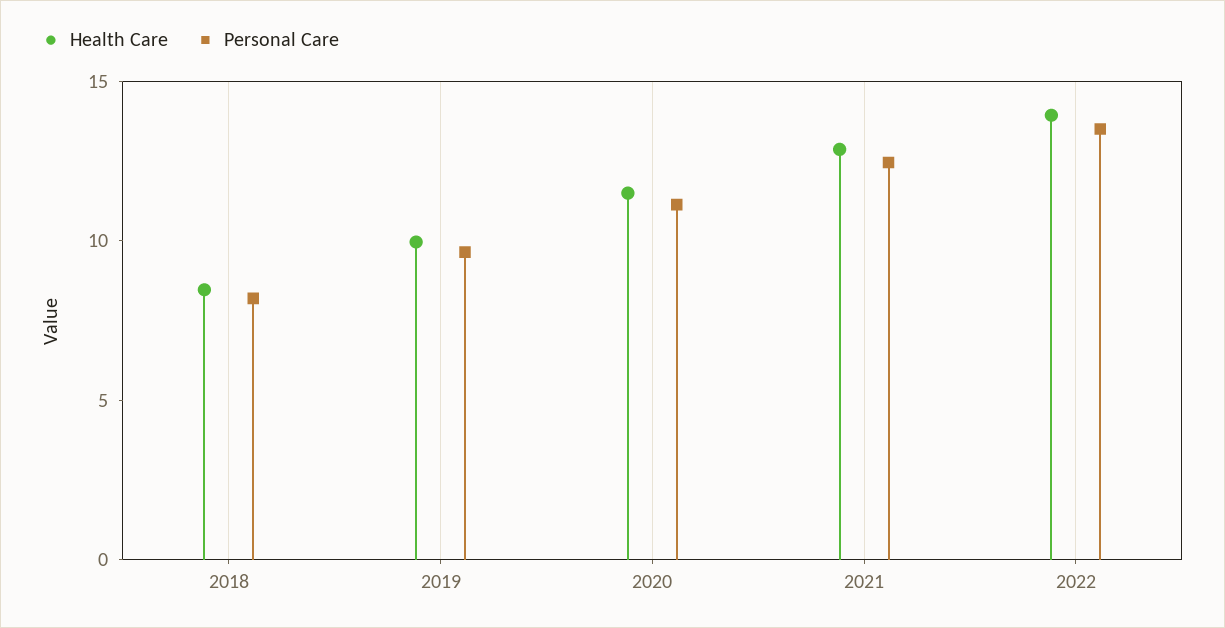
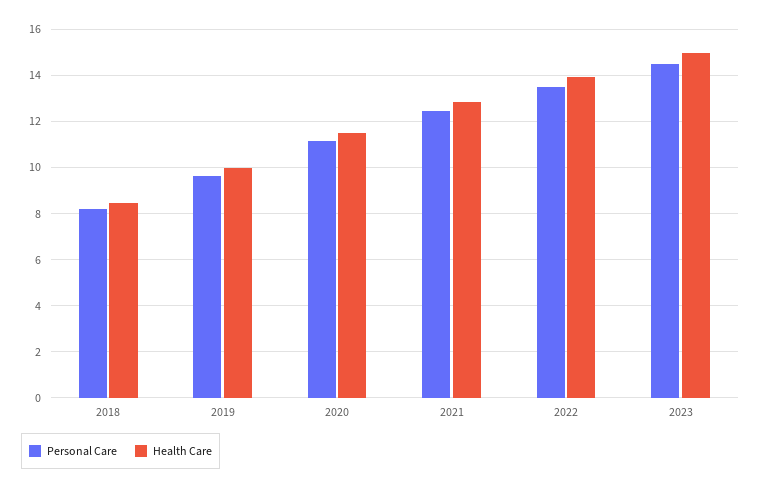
Personal Care, 2023: none -> 14.5
Health Care, 2023: none -> 15

